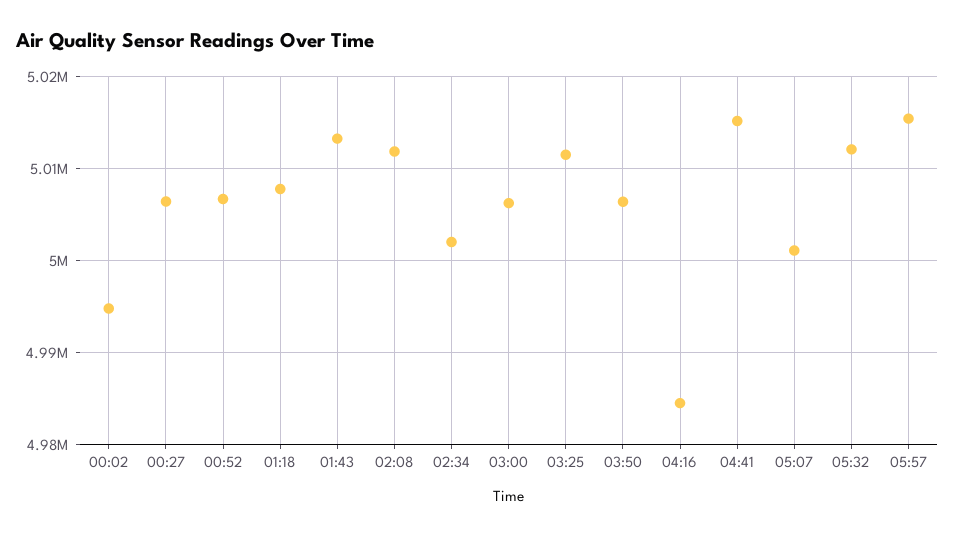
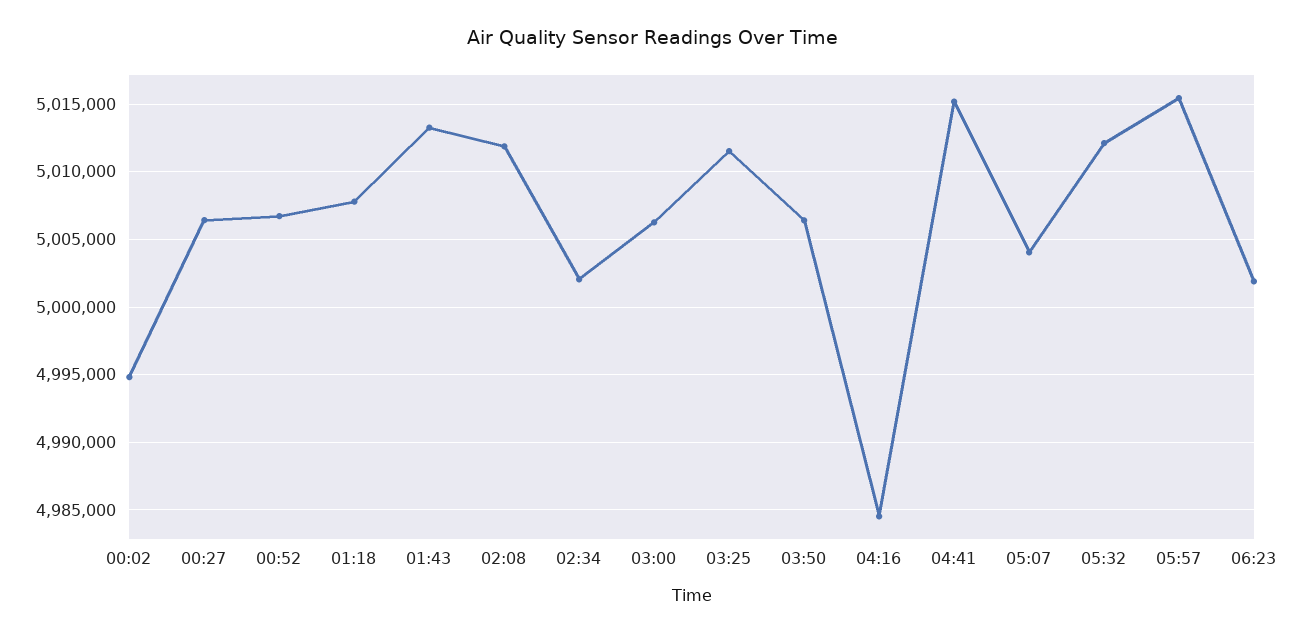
05:07: 5001000 -> 5004000
06:23: none -> 5002000

